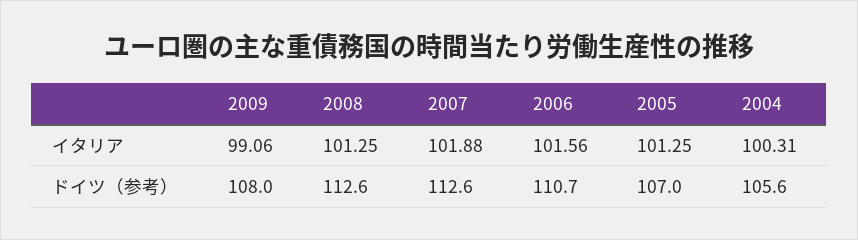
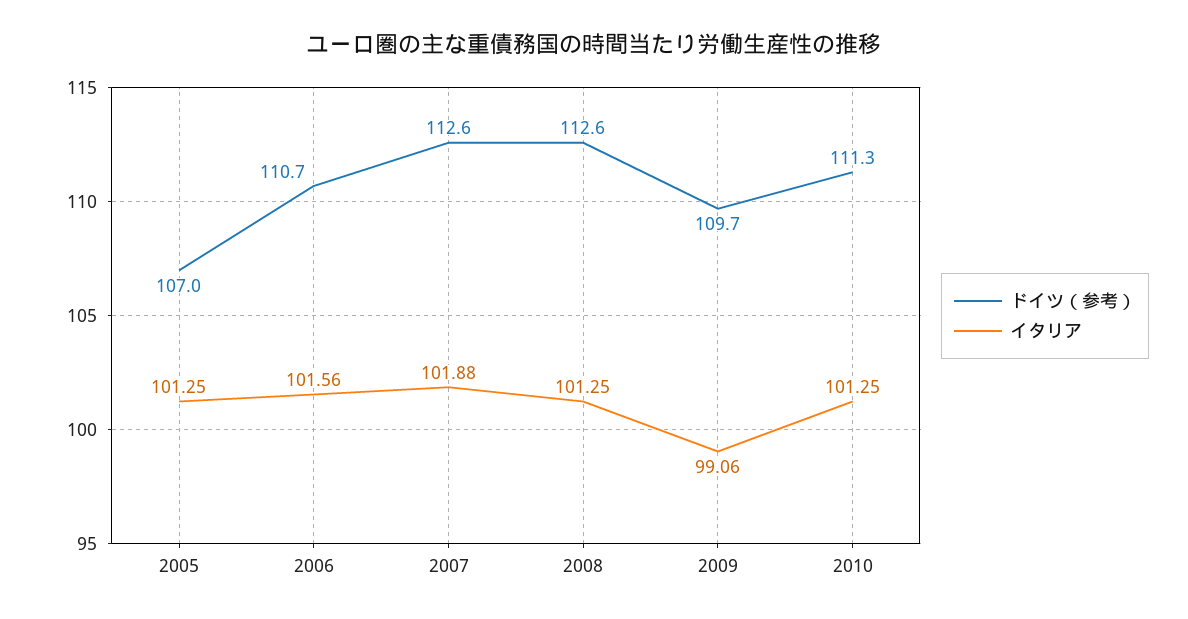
イタリア, 2004: 100.31 -> none
ドイツ（参考）, 2009: 108 -> 109.7
ドイツ（参考）, 2004: 105.6 -> none
ドイツ（参考）, 2010: none -> 111.3
イタリア, 2010: none -> 101.25

